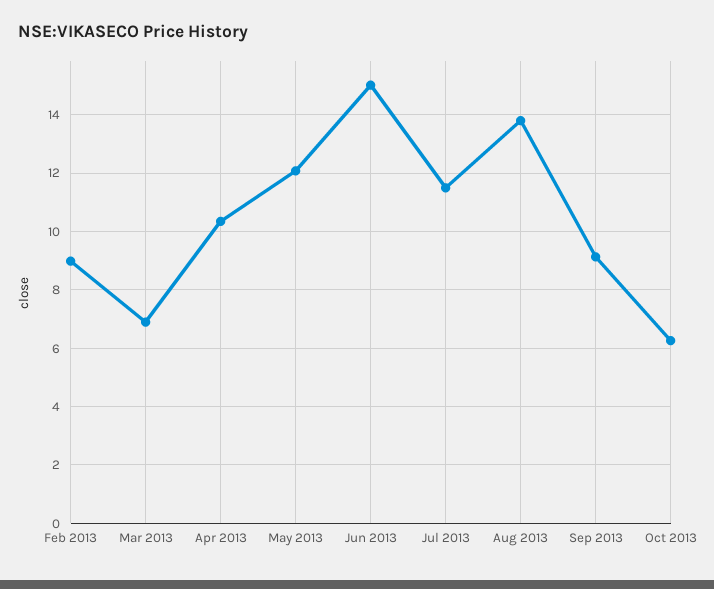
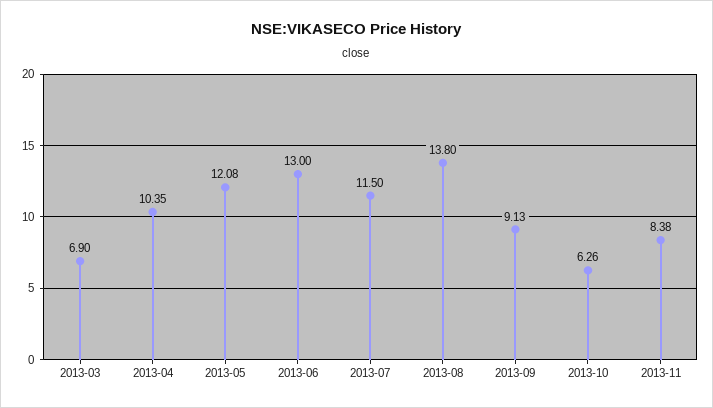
Feb 2013: 9 -> none
Jun 2013: 15 -> 13
2013-11: none -> 8.38

